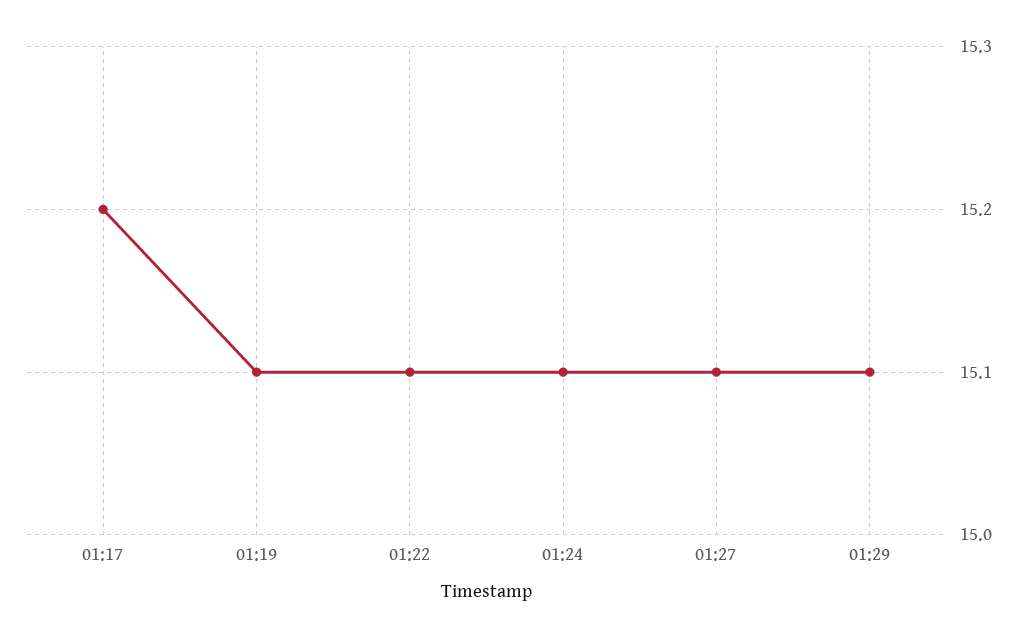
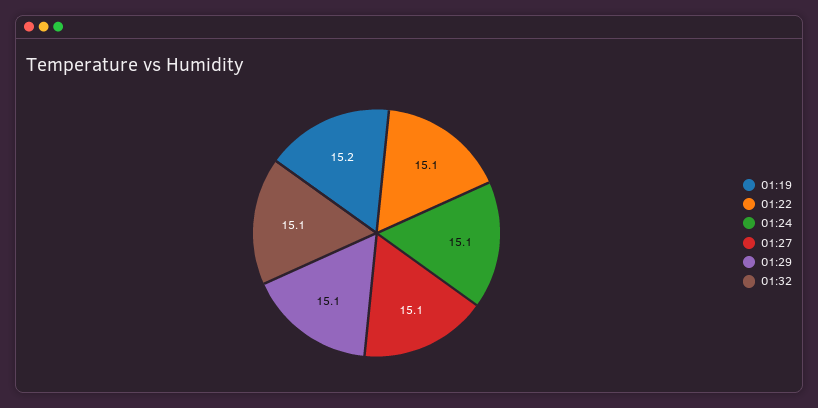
01:17: 15.2 -> none
01:19: 15.1 -> 15.2
01:32: none -> 15.1

